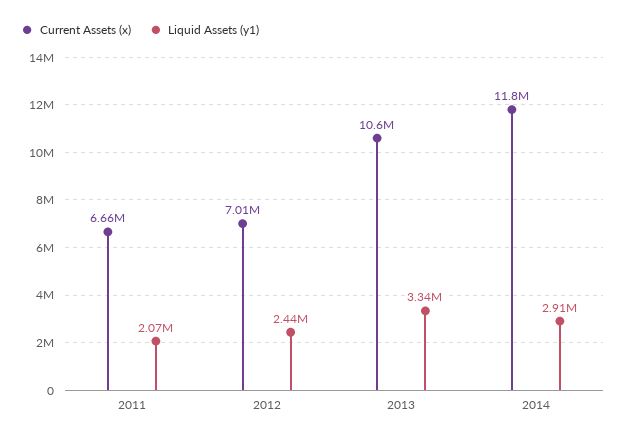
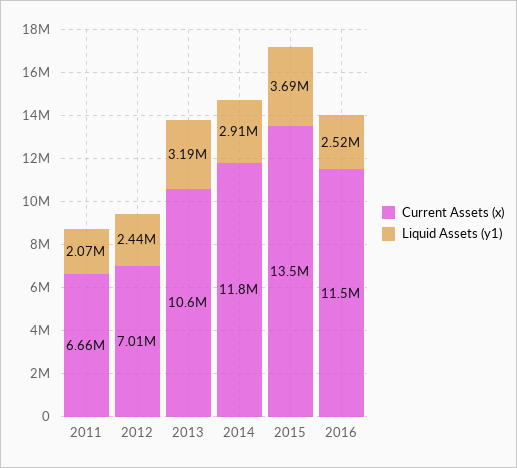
Liquid Assets (y1), 2013: 3340000 -> 3190000
Current Assets (x), 2015: none -> 13500000
Liquid Assets (y1), 2015: none -> 3690000
Current Assets (x), 2016: none -> 11500000
Liquid Assets (y1), 2016: none -> 2520000

